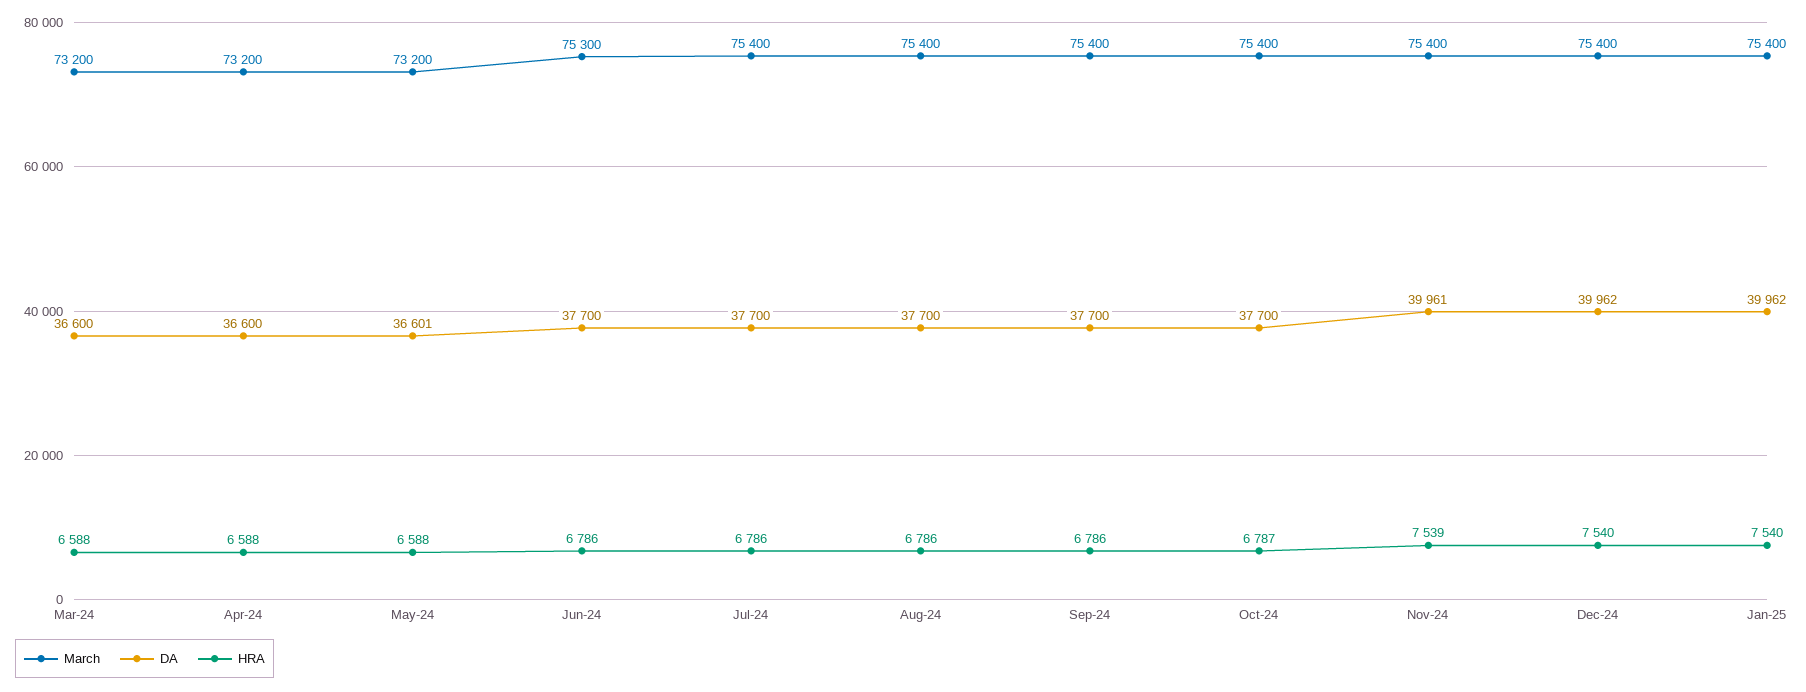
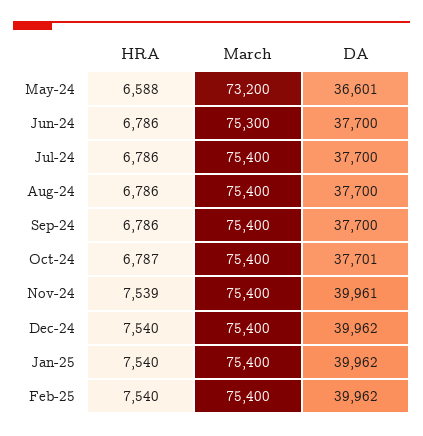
March, Mar-24: 73200 -> none
DA, Mar-24: 36600 -> none
HRA, Mar-24: 6588 -> none
March, Apr-24: 73200 -> none
DA, Apr-24: 36600 -> none
HRA, Apr-24: 6588 -> none
DA, Oct-24: 37700 -> 37701
HRA, Feb-25: none -> 7540
March, Feb-25: none -> 75400
DA, Feb-25: none -> 39962

